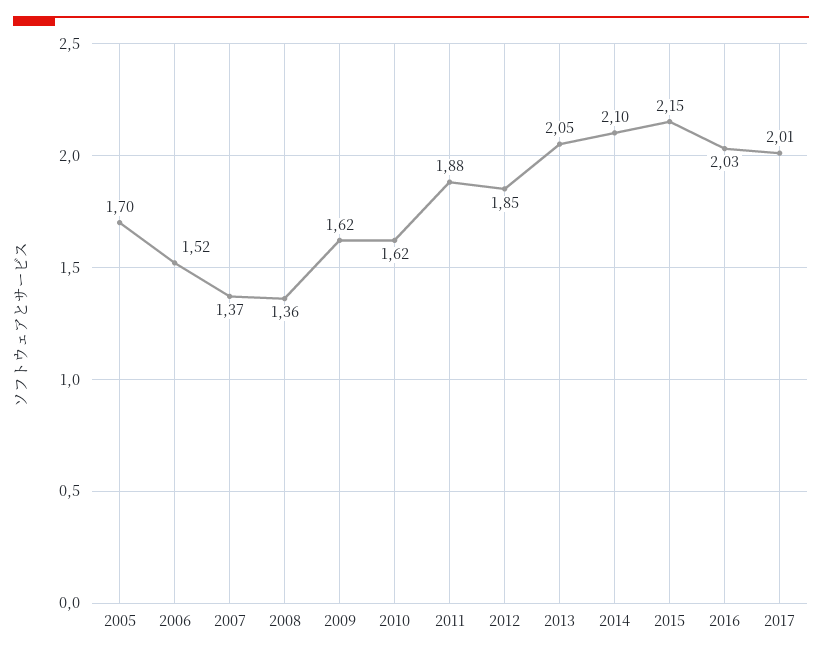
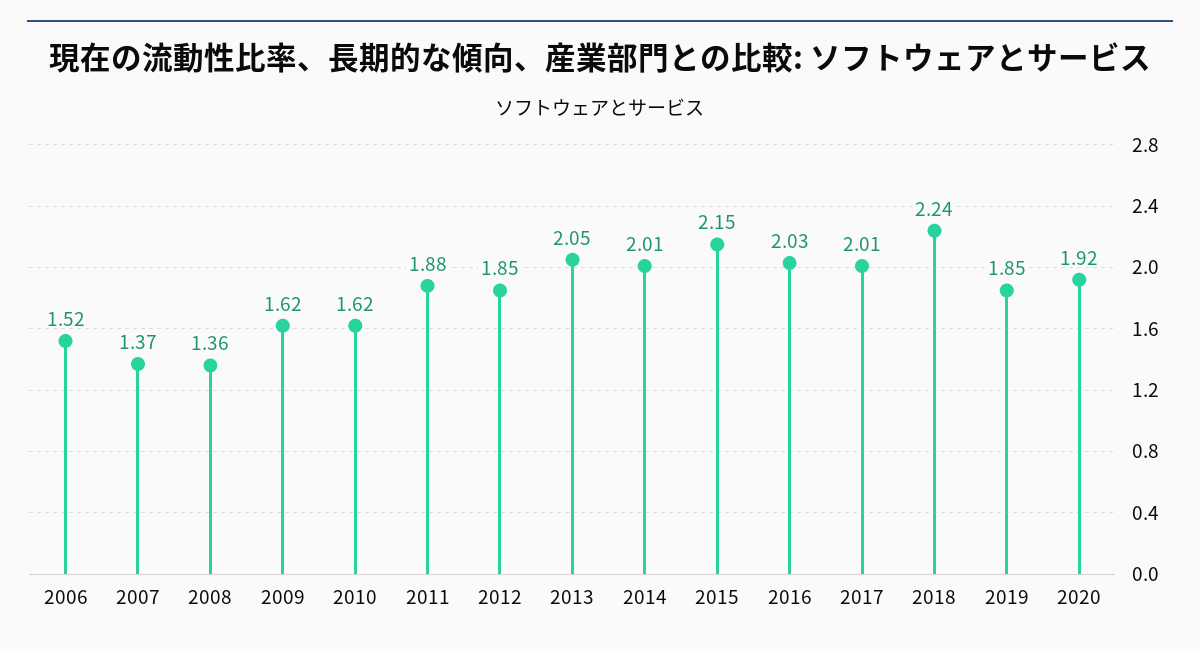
2005: 1.7 -> none
2014: 2.1 -> 2.01
2018: none -> 2.24
2019: none -> 1.85
2020: none -> 1.92

